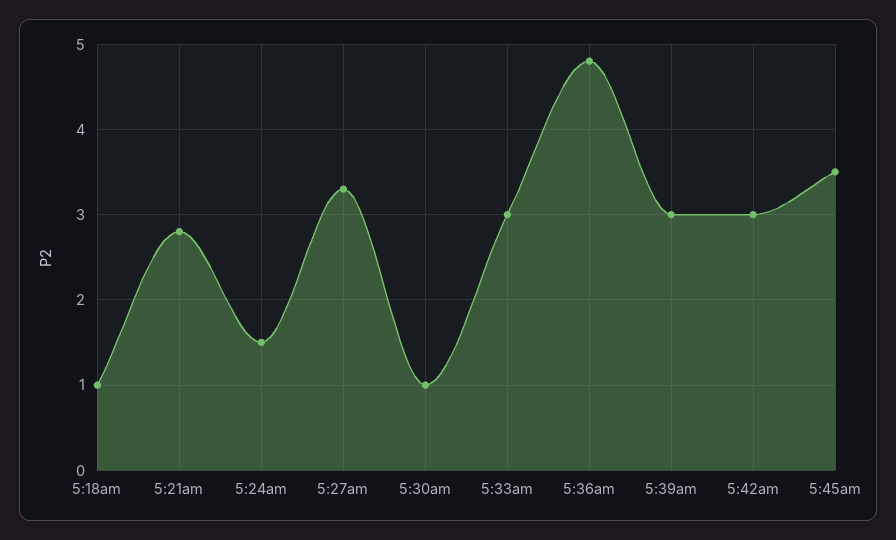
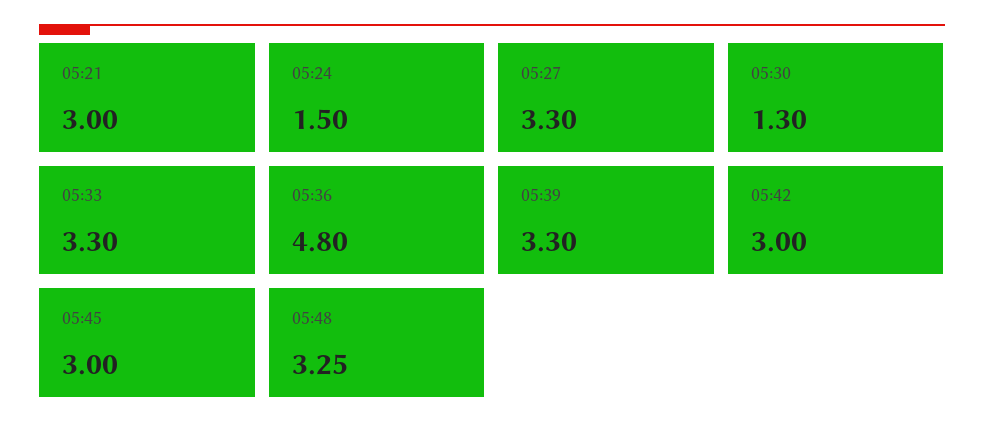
5:18am: 1 -> none
5:21am: 2.8 -> 3
5:30am: 1 -> 1.3
5:33am: 3 -> 3.3
5:39am: 3 -> 3.3
5:45am: 3.5 -> 3
05:48: none -> 3.25

